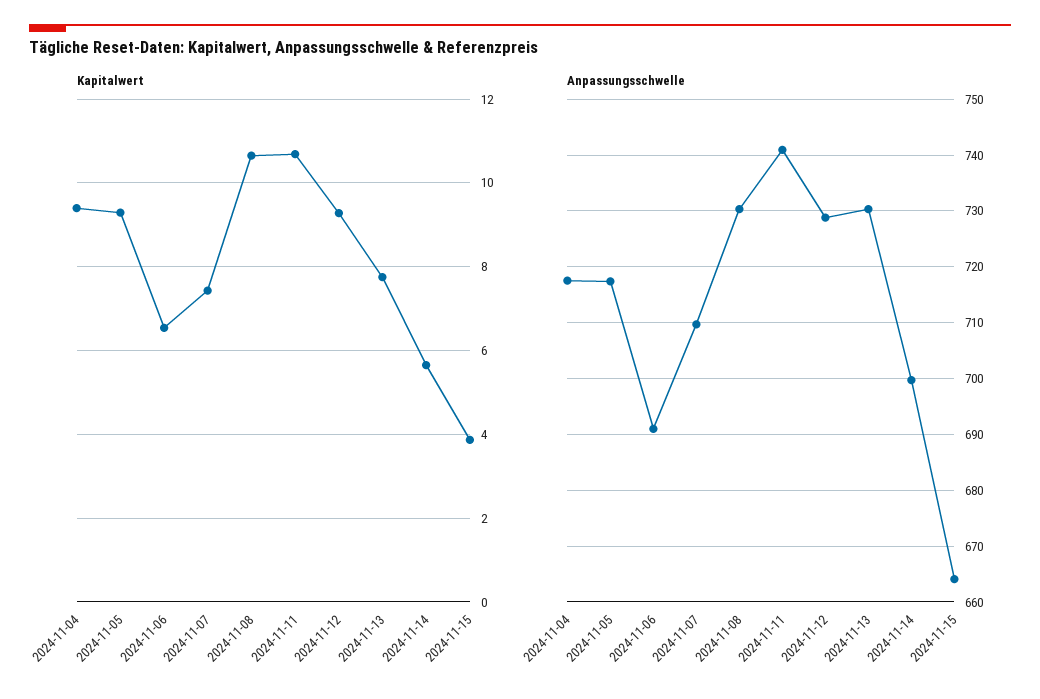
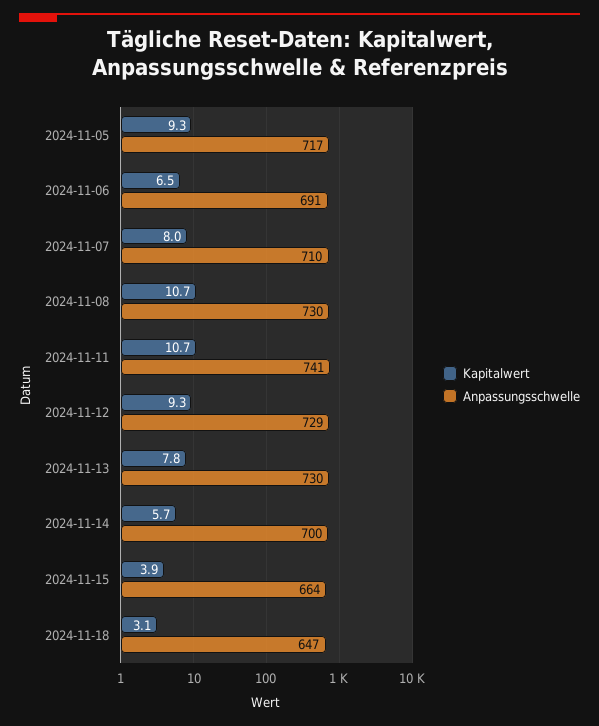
Kapitalwert, 2024-11-04: 9.4 -> none
Kapitalwert, 2024-11-07: 7.4 -> 8
Anpassungsschwelle, 2024-11-04: 718 -> none
Kapitalwert, 2024-11-18: none -> 3.1
Anpassungsschwelle, 2024-11-18: none -> 647

